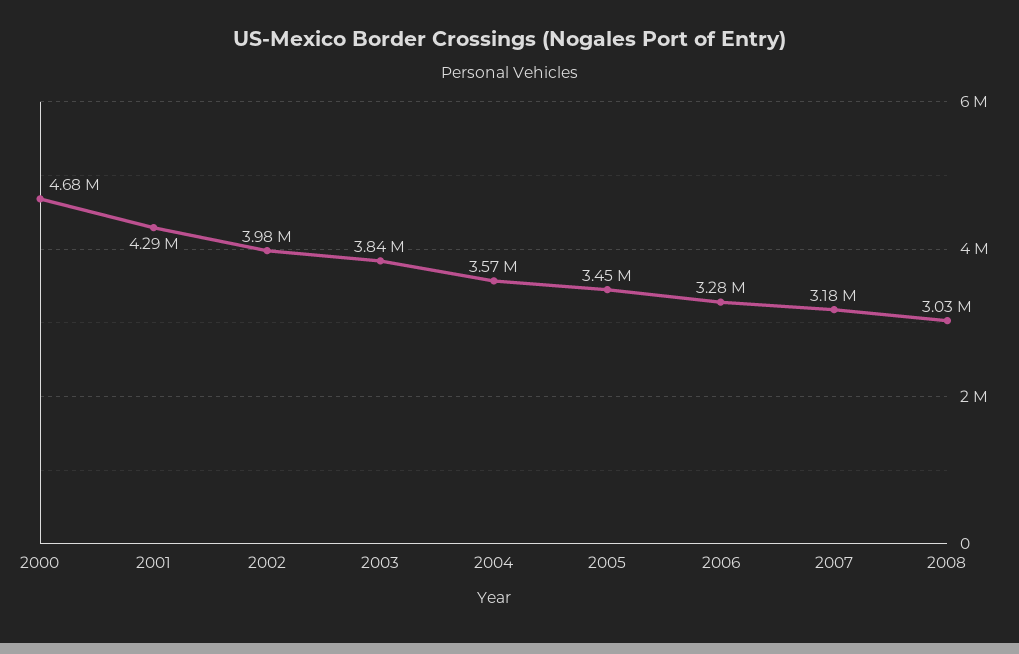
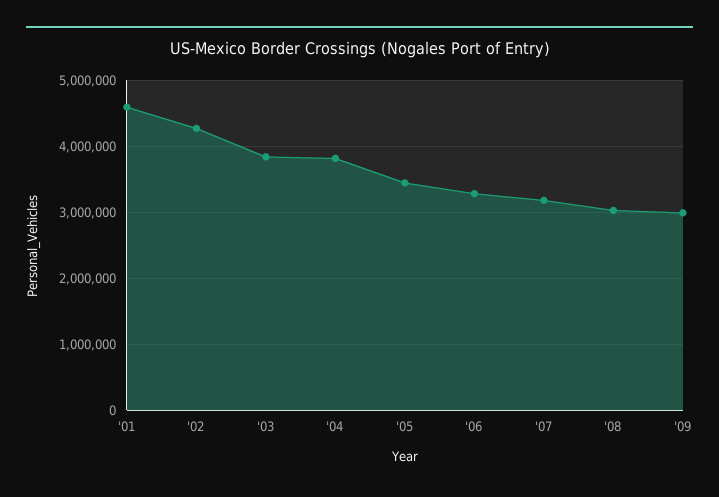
2000: 4680000 -> none
2001: 4290000 -> 4600000
2002: 3980000 -> 4300000
2004: 3570000 -> 3800000
'09: none -> 3000000

